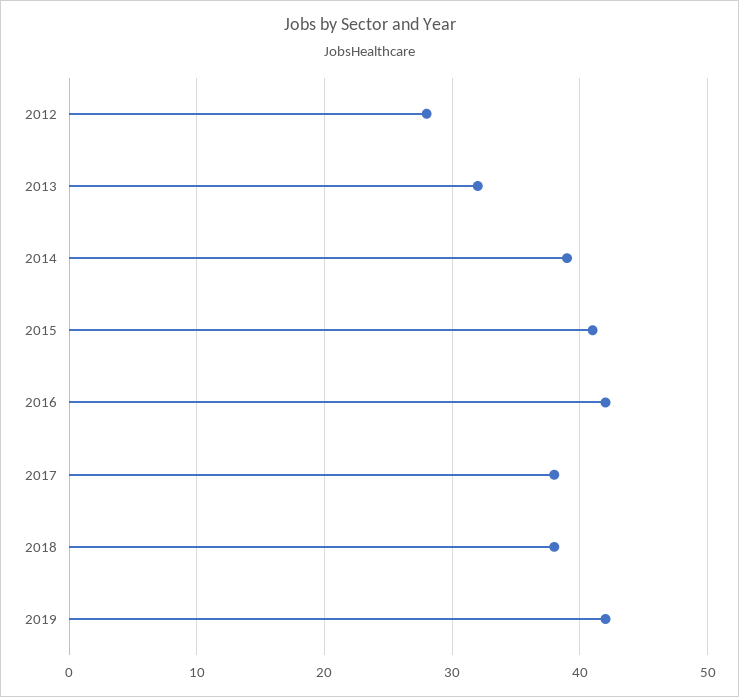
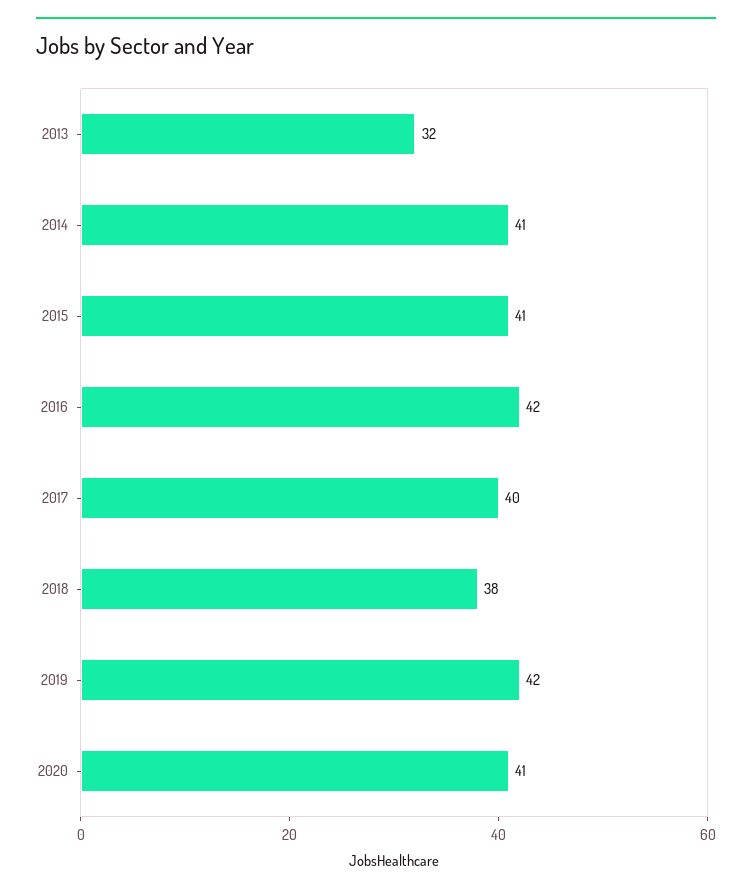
2012: 28 -> none
2014: 39 -> 41
2017: 38 -> 40
2020: none -> 41

